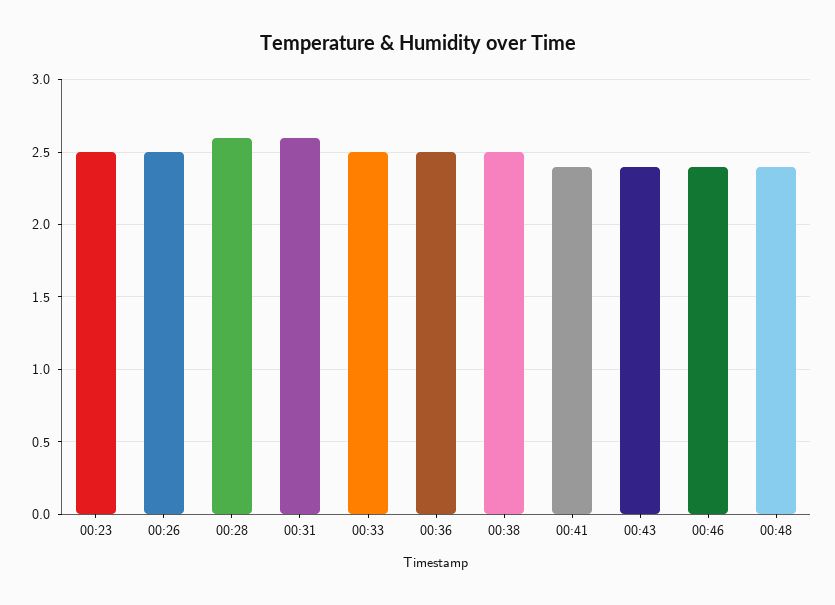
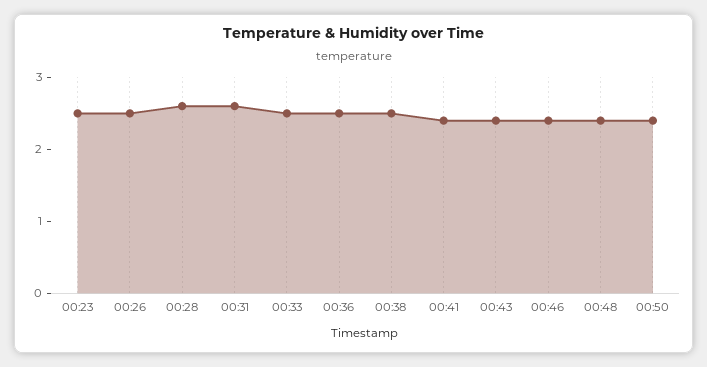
00:50: none -> 2.5

